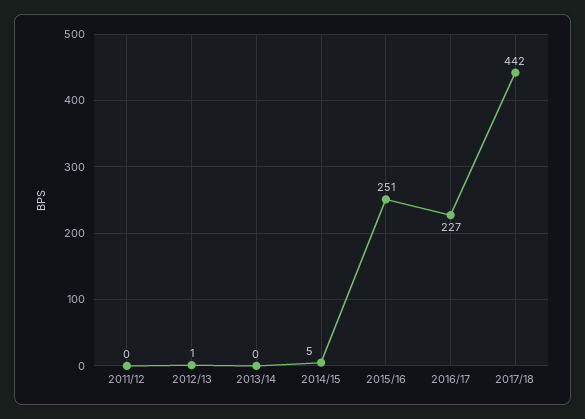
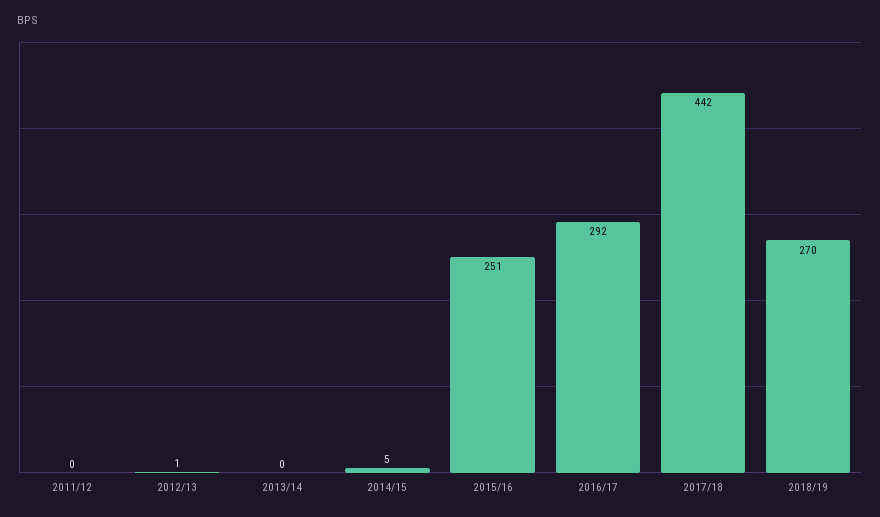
2016/17: 227 -> 292
2018/19: none -> 270

